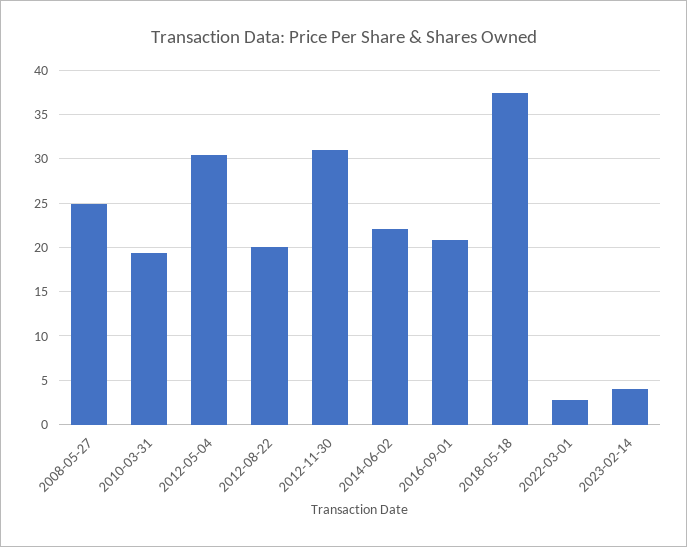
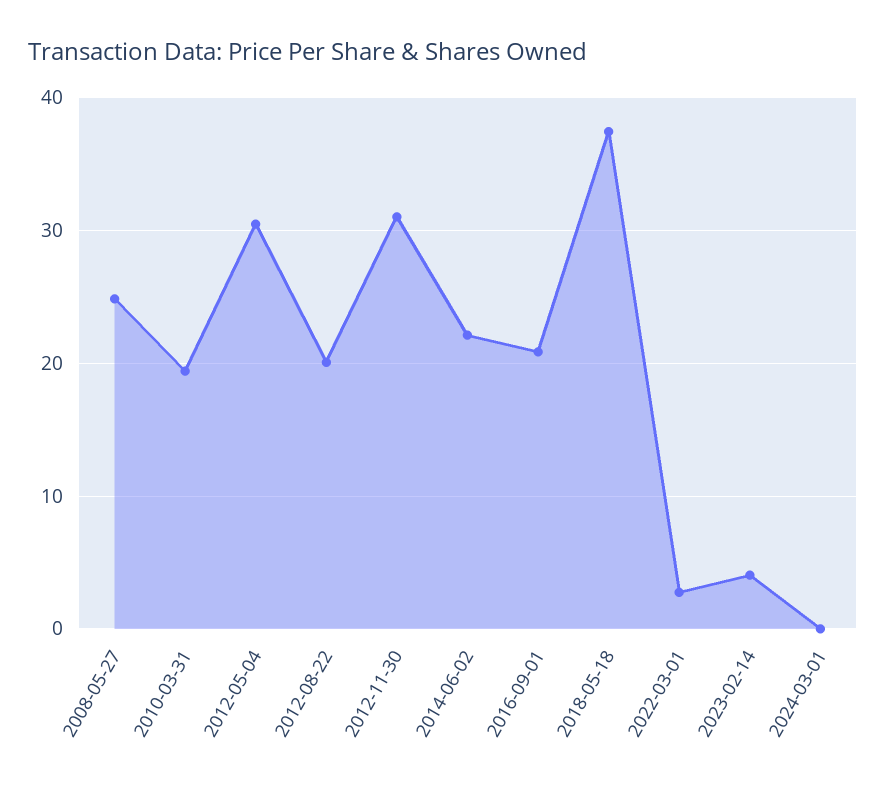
2024-03-01: none -> 0

